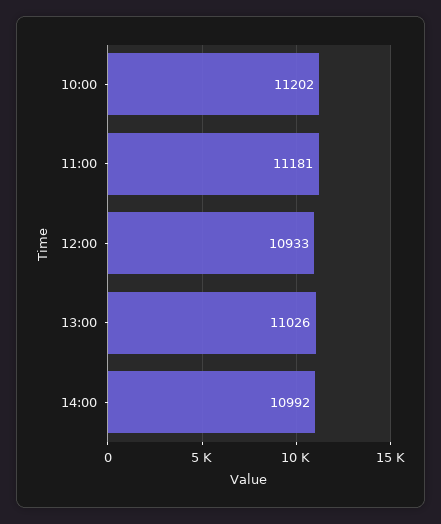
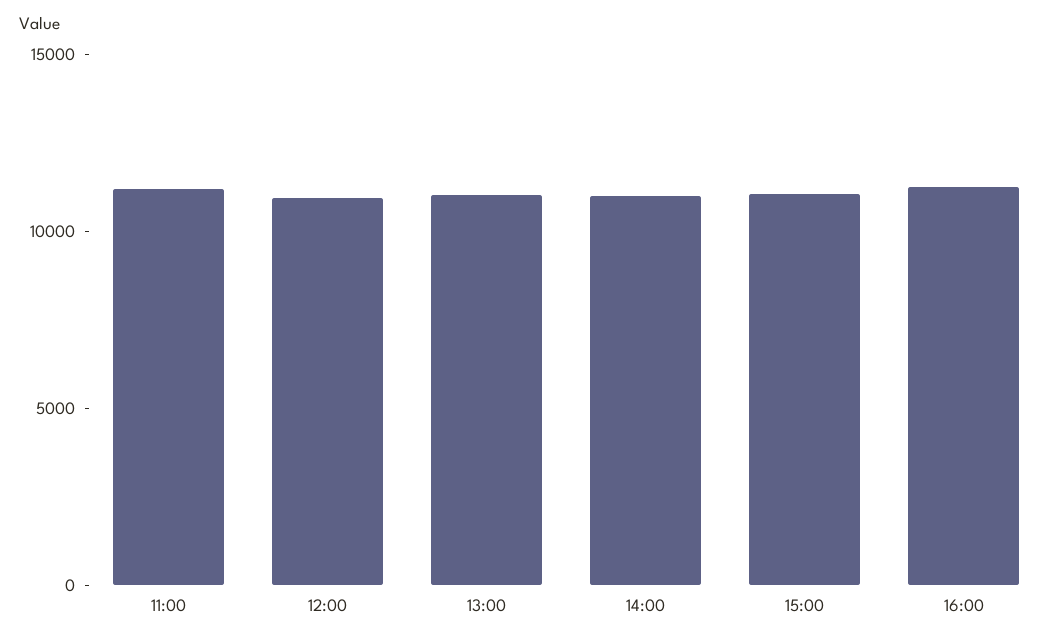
10:00: 11202 -> none
15:00: none -> 11000
16:00: none -> 11000

